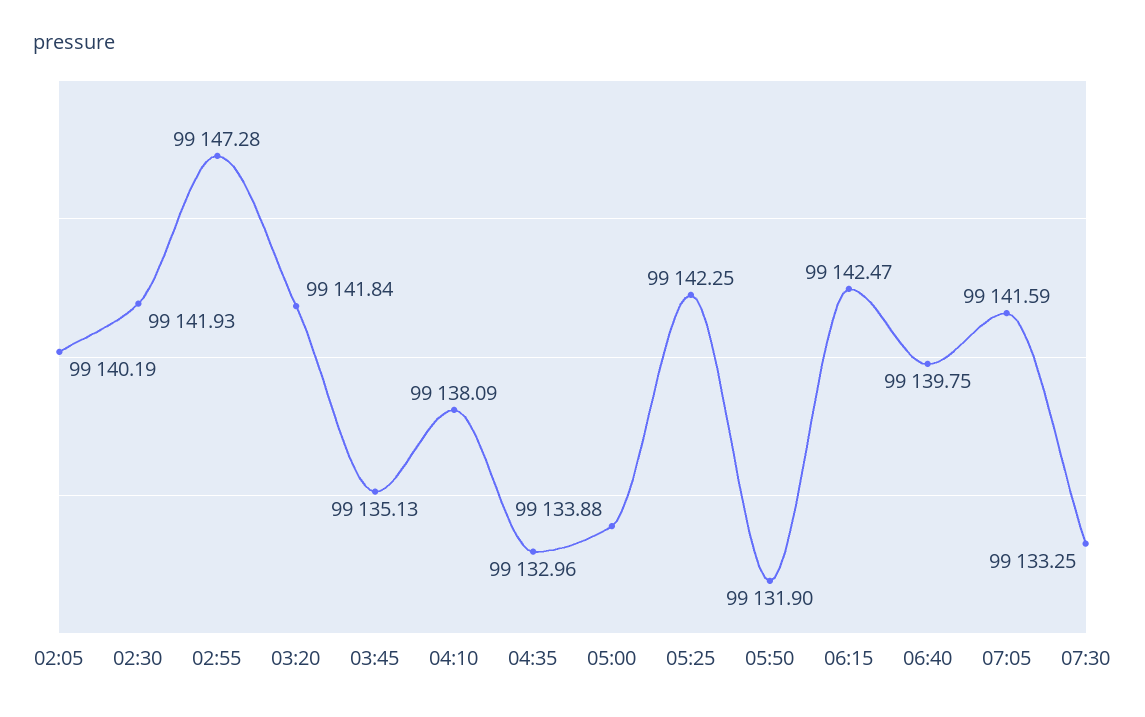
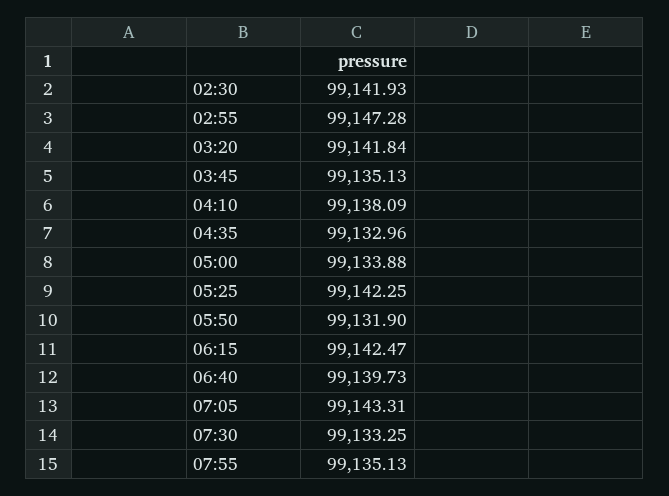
02:05: 99140.19 -> none
06:40: 99139.75 -> 99139.73
07:05: 99141.59 -> 99143.31
07:55: none -> 99135.13

